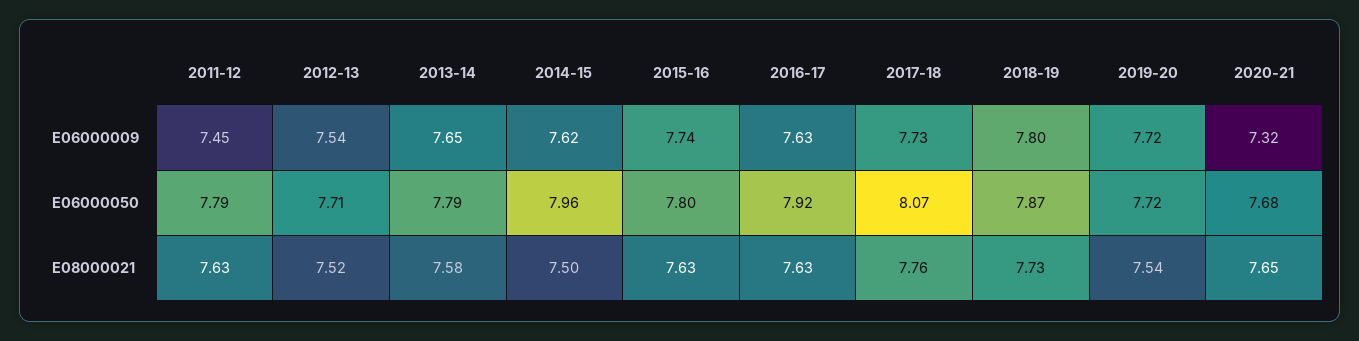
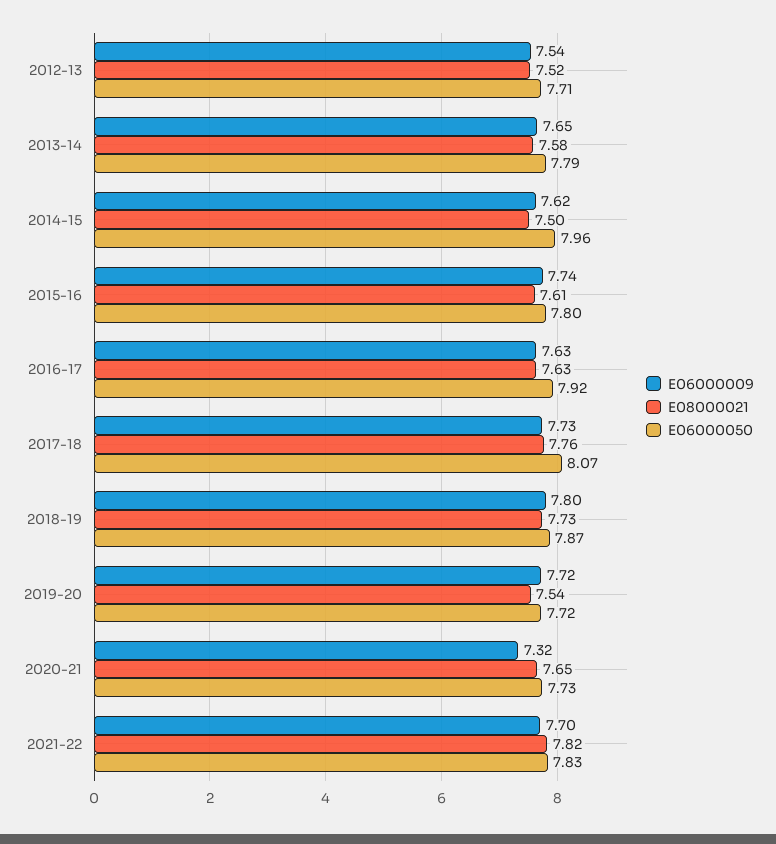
E06000009, 2011-12: 7.45 -> none
E06000050, 2011-12: 7.79 -> none
E06000050, 2020-21: 7.68 -> 7.73
E08000021, 2011-12: 7.63 -> none
E08000021, 2015-16: 7.63 -> 7.61
E06000009, 2021-22: none -> 7.7
E08000021, 2021-22: none -> 7.82
E06000050, 2021-22: none -> 7.83

